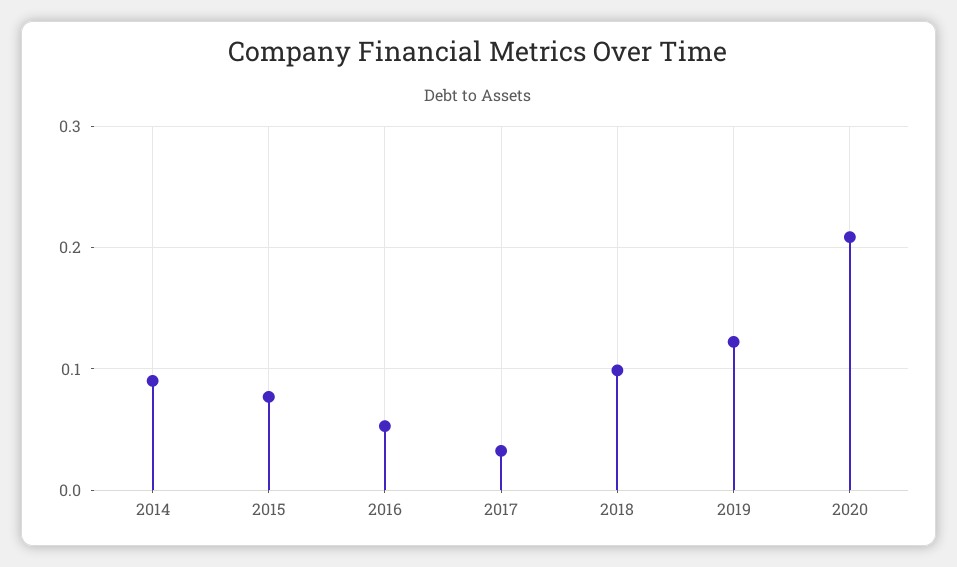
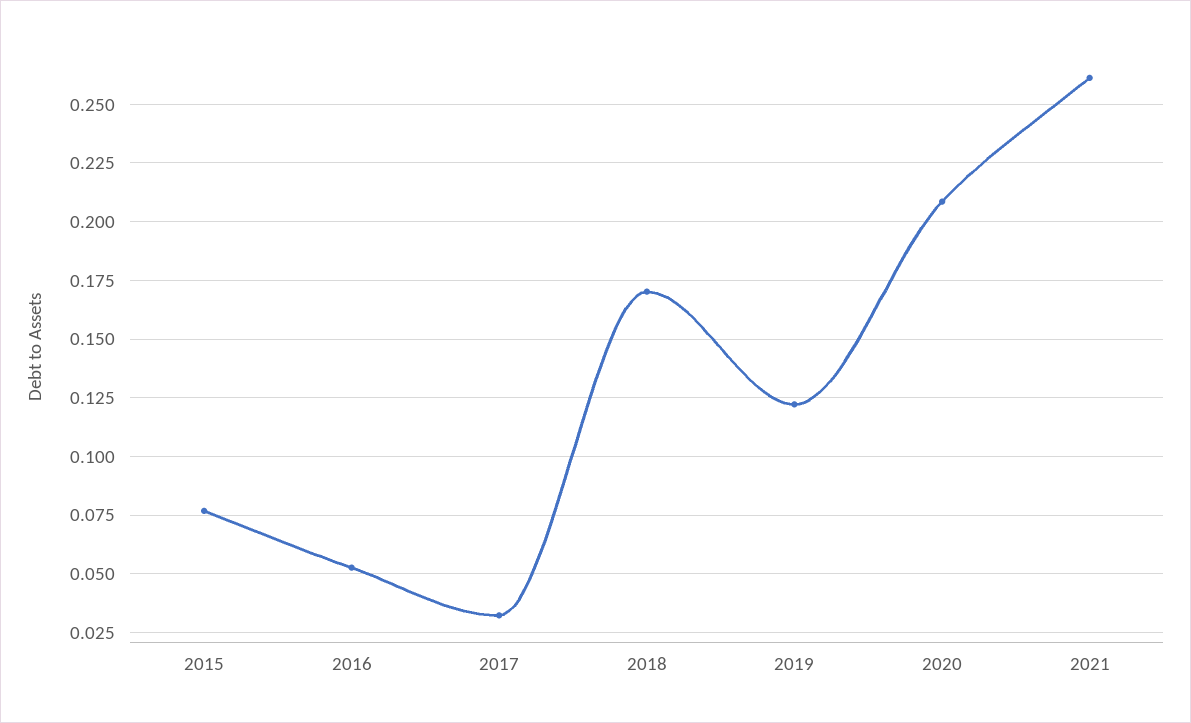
2014: 0.09 -> none
2018: 0.1 -> 0.17
2021: none -> 0.26

